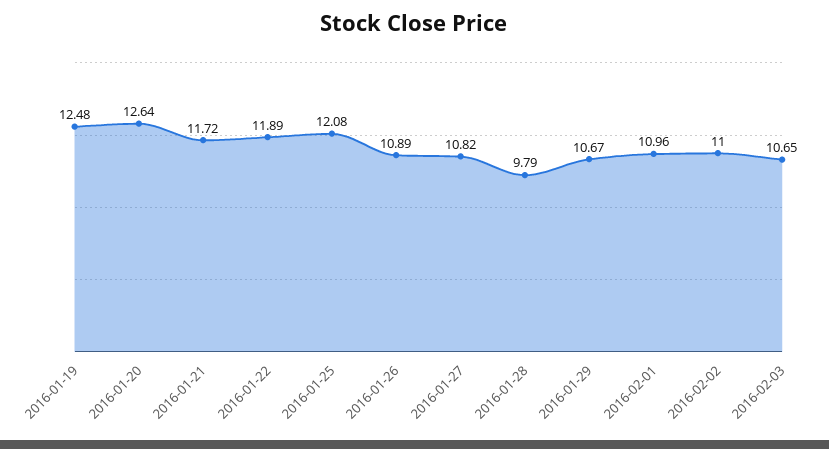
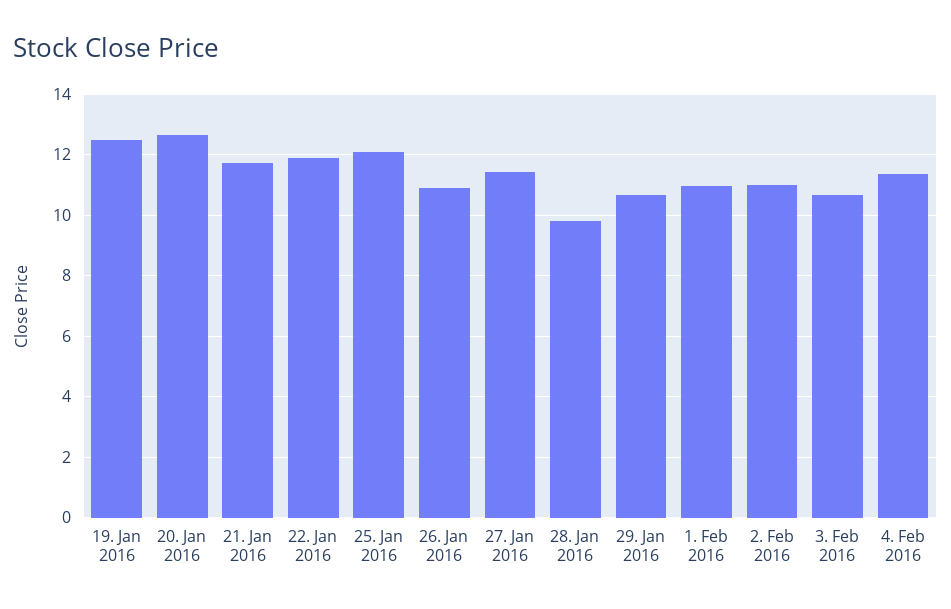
2016-01-27: 10.82 -> 11.4
4. Feb 2016: none -> 11.4

